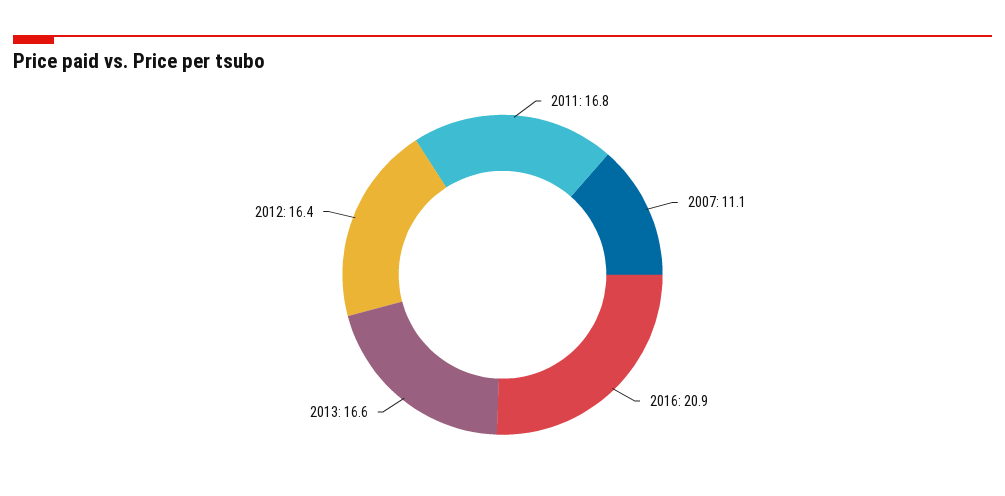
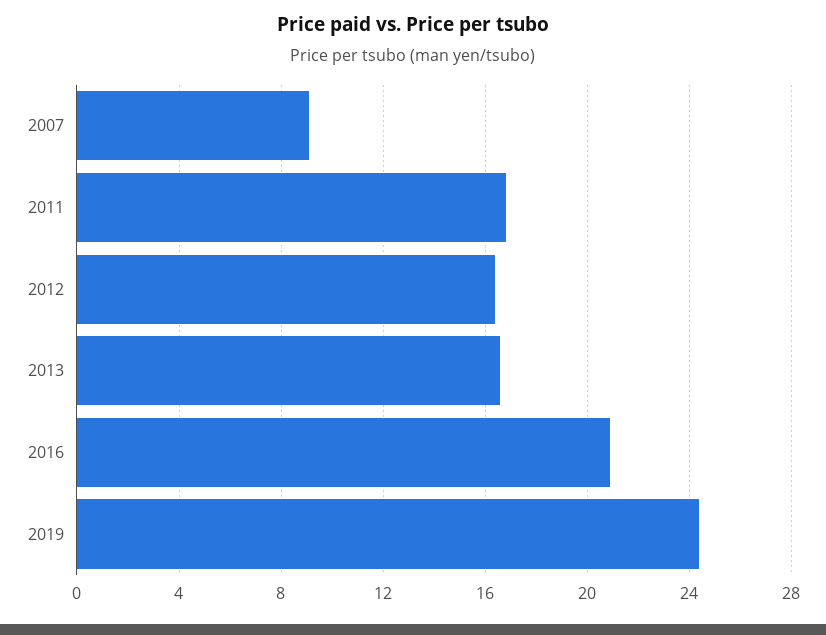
2007: 11.1 -> 9
2019: none -> 24.5

